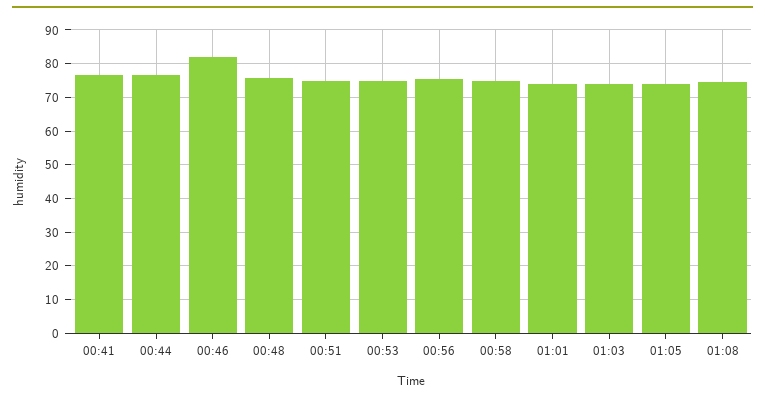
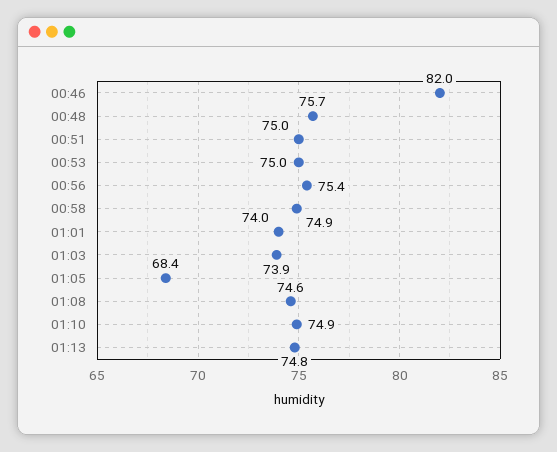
00:41: 76 -> none
00:44: 76 -> none
01:05: 74 -> 68.4
01:10: none -> 74.9
01:13: none -> 74.8

